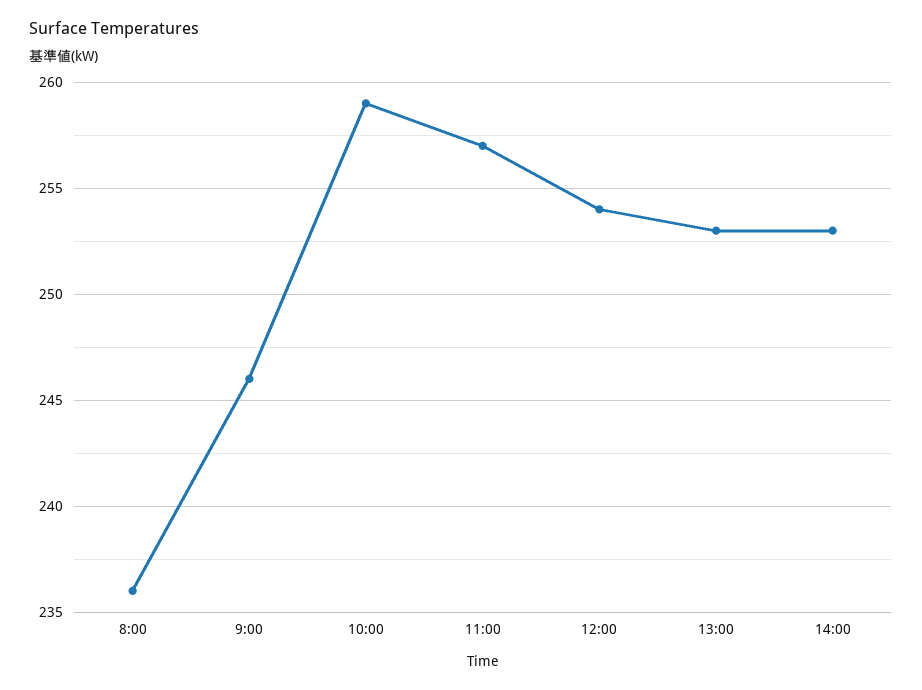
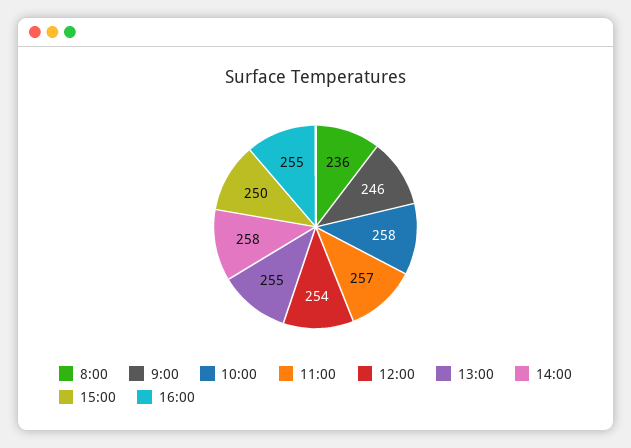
10:00: 259 -> 258
13:00: 253 -> 255
14:00: 253 -> 258
15:00: none -> 250
16:00: none -> 255

